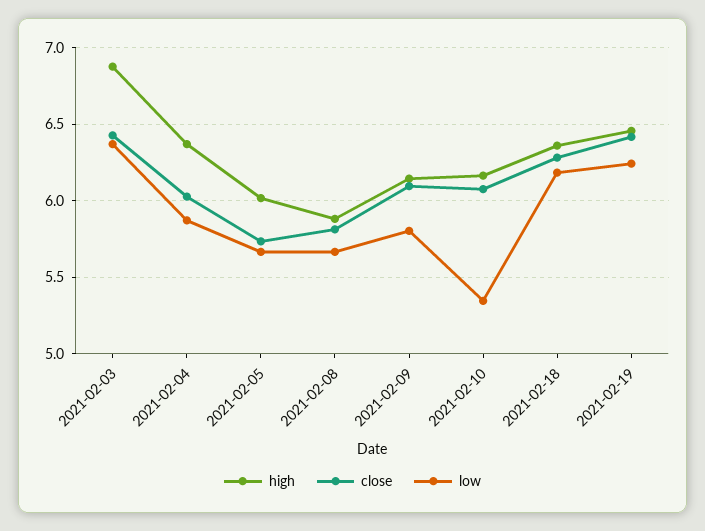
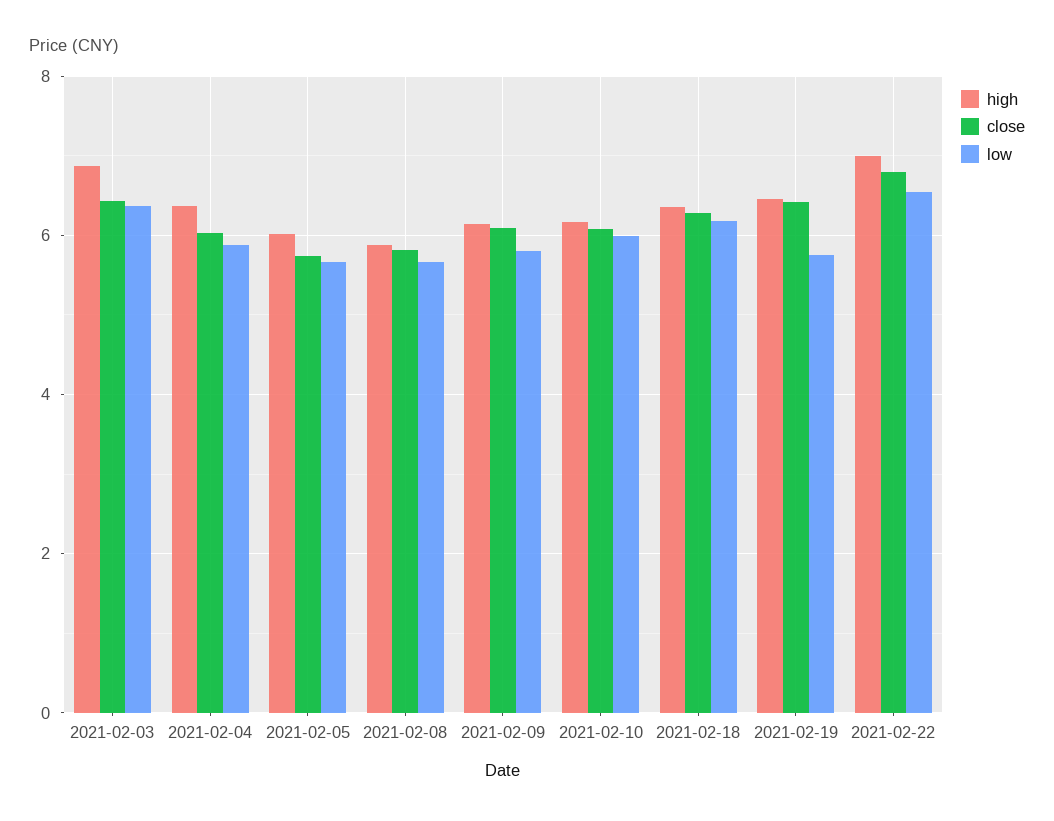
low, 2021-02-10: 5.35 -> 6
low, 2021-02-19: 6.25 -> 5.8
high, 2021-02-22: none -> 7
close, 2021-02-22: none -> 6.8
low, 2021-02-22: none -> 6.6

